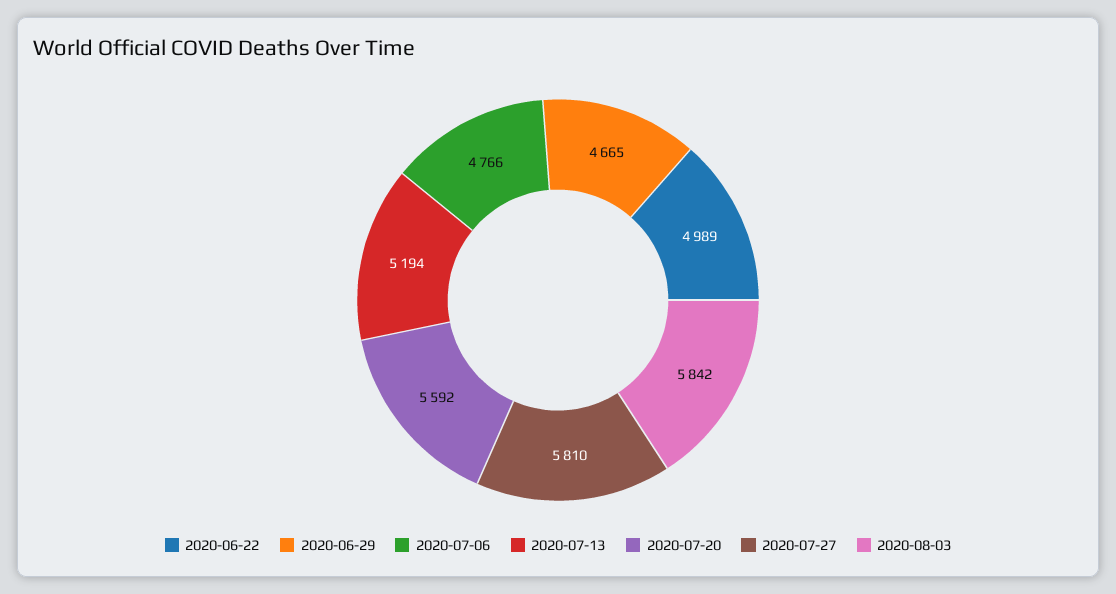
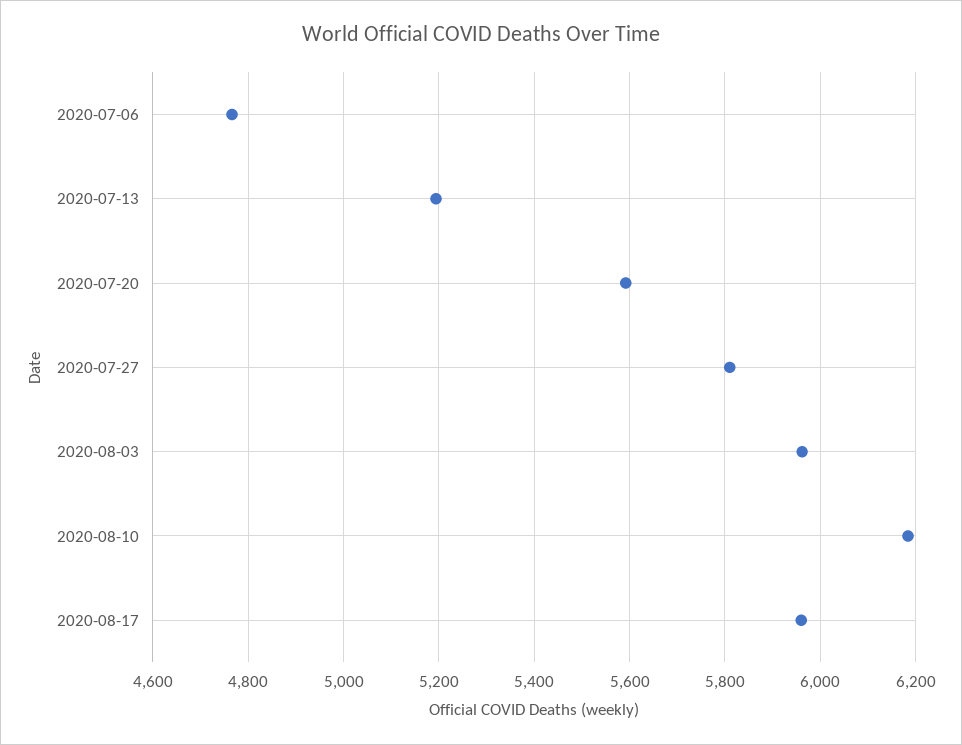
2020-06-22: 4989 -> none
2020-06-29: 4665 -> none
2020-08-03: 5842 -> 5960
2020-08-10: none -> 6180
2020-08-17: none -> 5960

